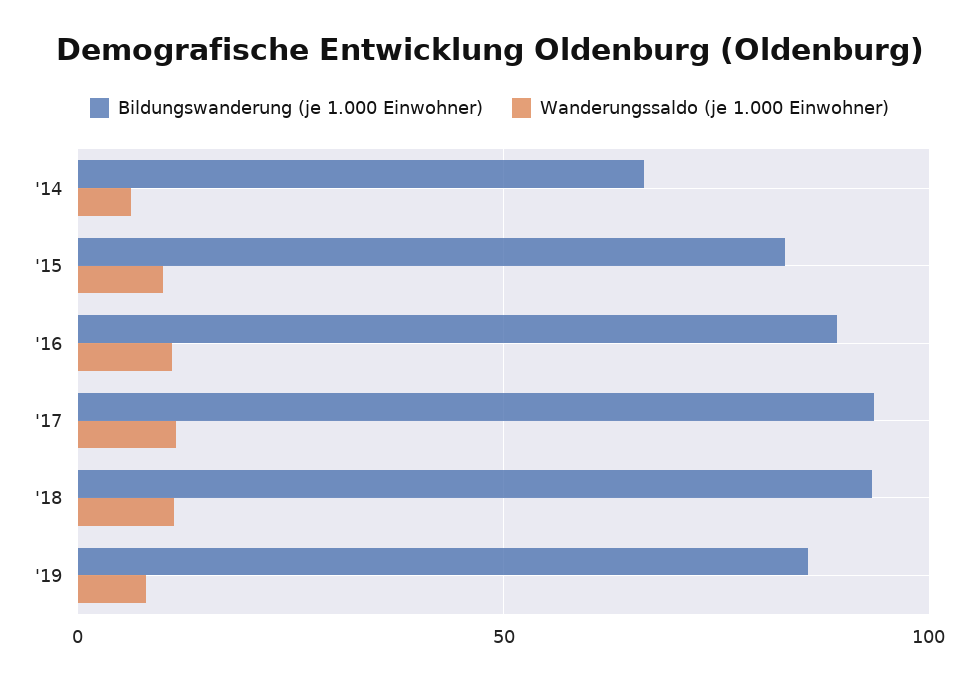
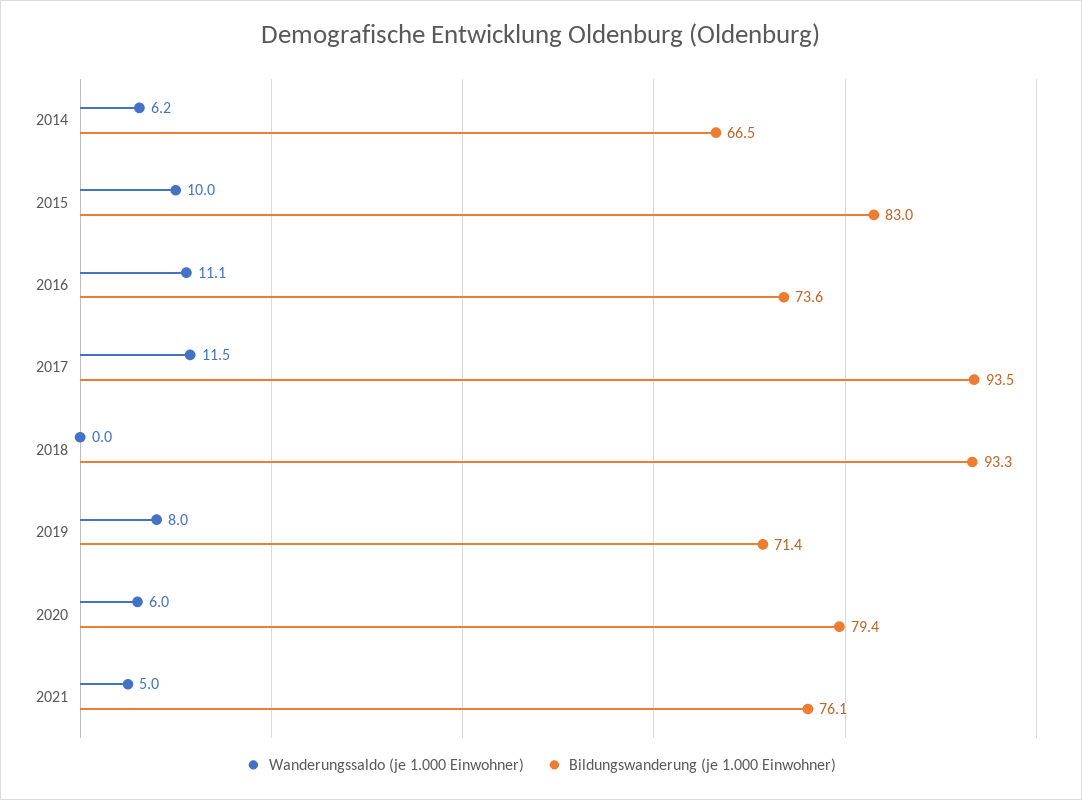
Bildungswanderung (je 1.000 Einwohner), '16: 90 -> 73.6
Wanderungssaldo (je 1.000 Einwohner), '18: 10 -> 0
Bildungswanderung (je 1.000 Einwohner), '19: 85 -> 71.4
Wanderungssaldo (je 1.000 Einwohner), 2020: none -> 6
Bildungswanderung (je 1.000 Einwohner), 2020: none -> 79.4
Wanderungssaldo (je 1.000 Einwohner), 2021: none -> 5
Bildungswanderung (je 1.000 Einwohner), 2021: none -> 76.1

